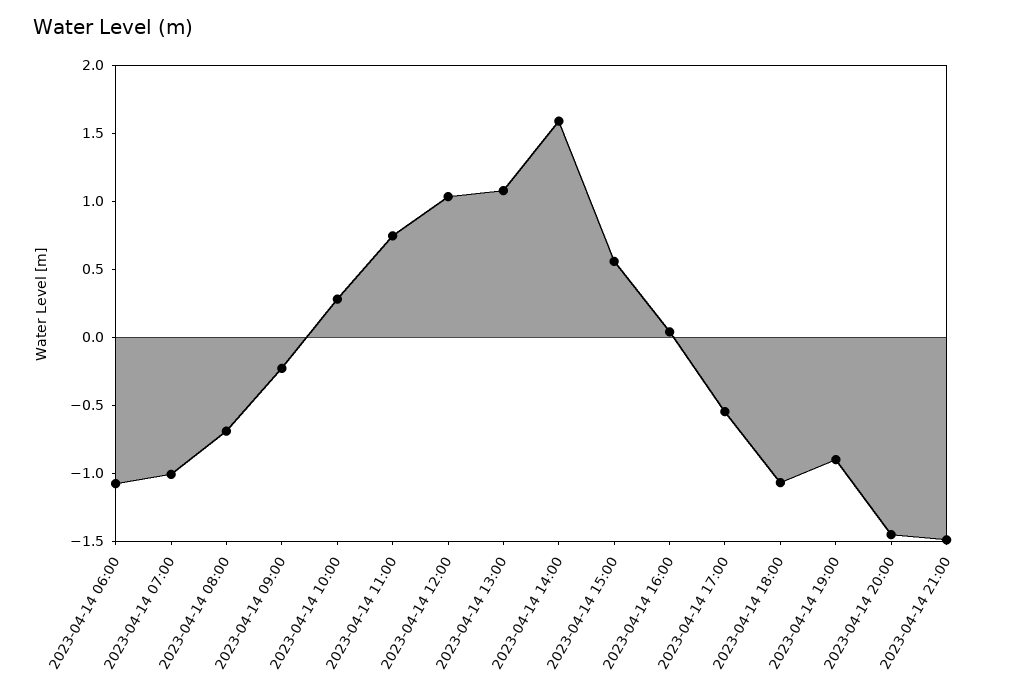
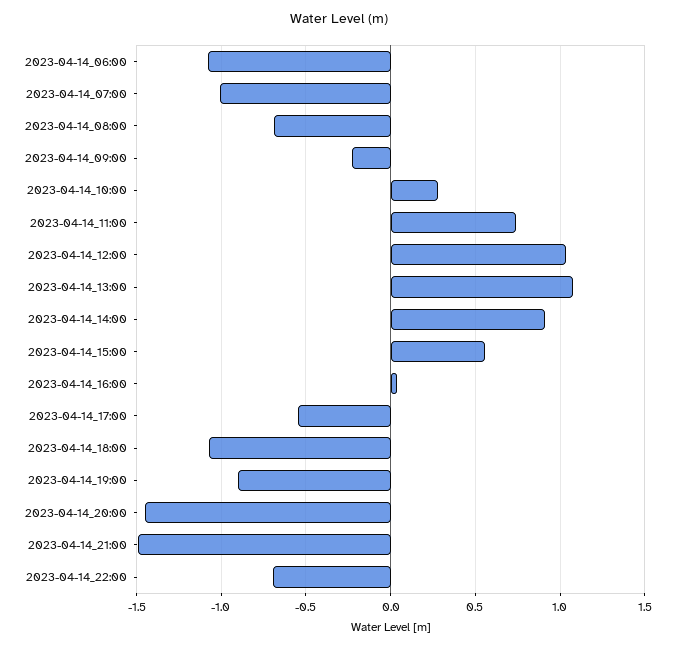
2023-04-14 14:00: 1.6 -> 0.9
2023-04-14_22:00: none -> -0.7

